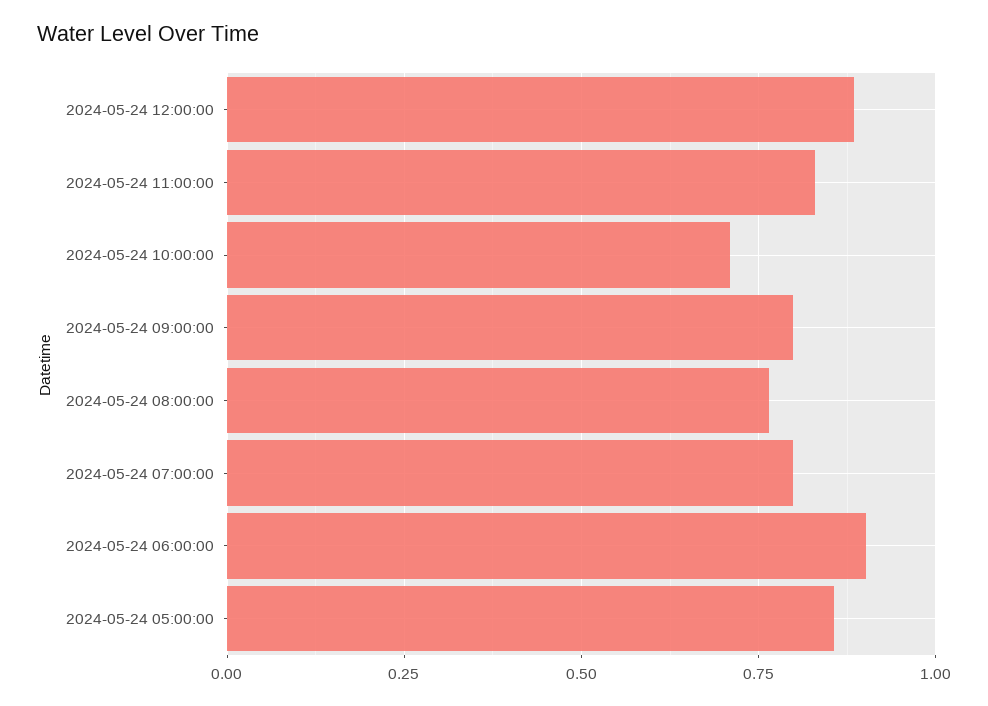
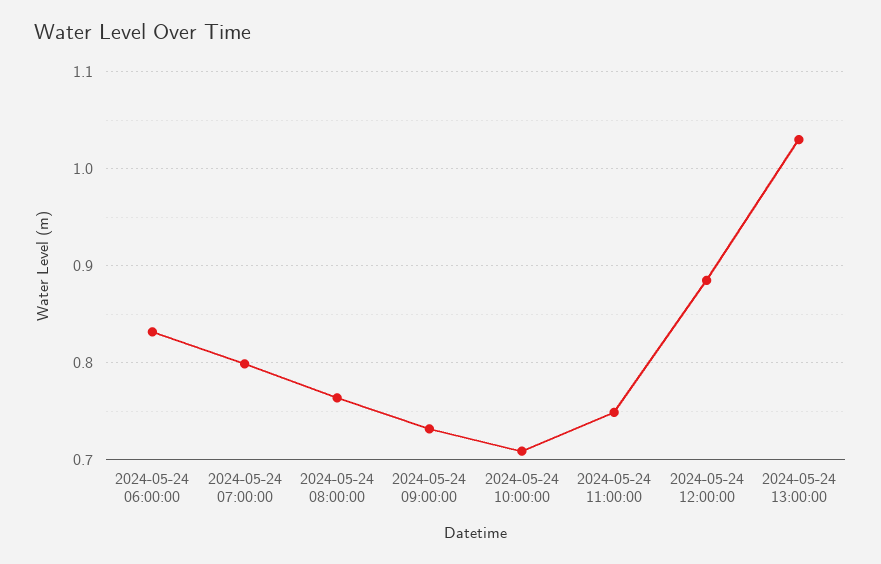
2024-05-24 11:00:00: 0.825 -> 0.75
2024-05-24 09:00:00: 0.8 -> 0.73
2024-05-24 06:00:00: 0.9 -> 0.83
2024-05-24 05:00:00: 0.85 -> none
2024-05-24 13:00:00: none -> 1.03

